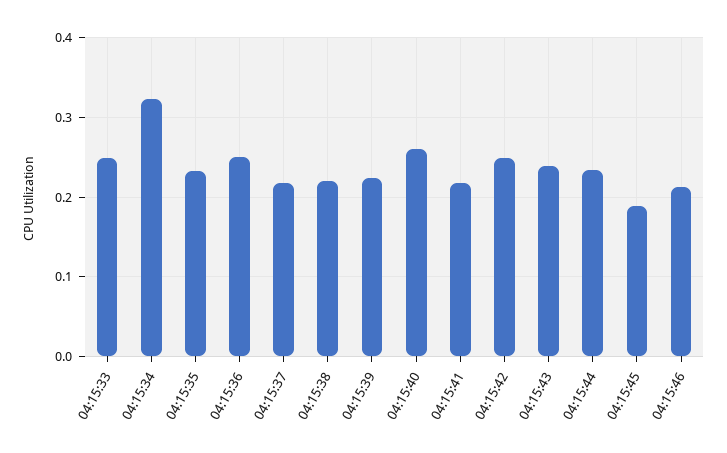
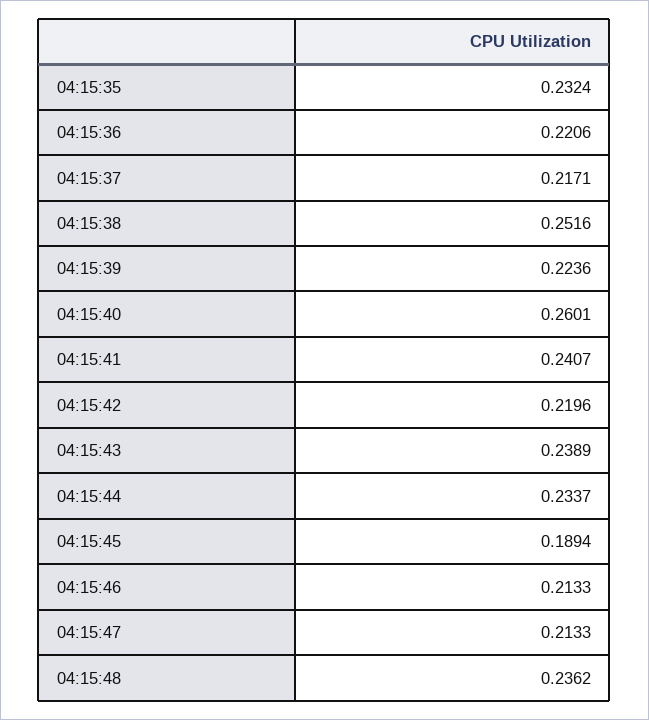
04:15:33: 0.25 -> none
04:15:34: 0.32 -> none
04:15:36: 0.25 -> 0.2206
04:15:38: 0.22 -> 0.2516
04:15:41: 0.22 -> 0.2407
04:15:42: 0.25 -> 0.2196
04:15:47: none -> 0.2133
04:15:48: none -> 0.2362

